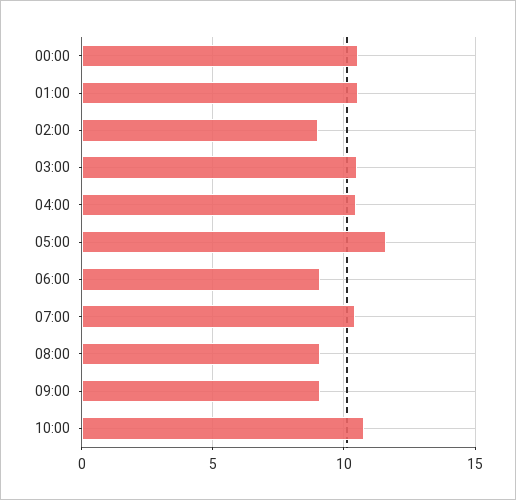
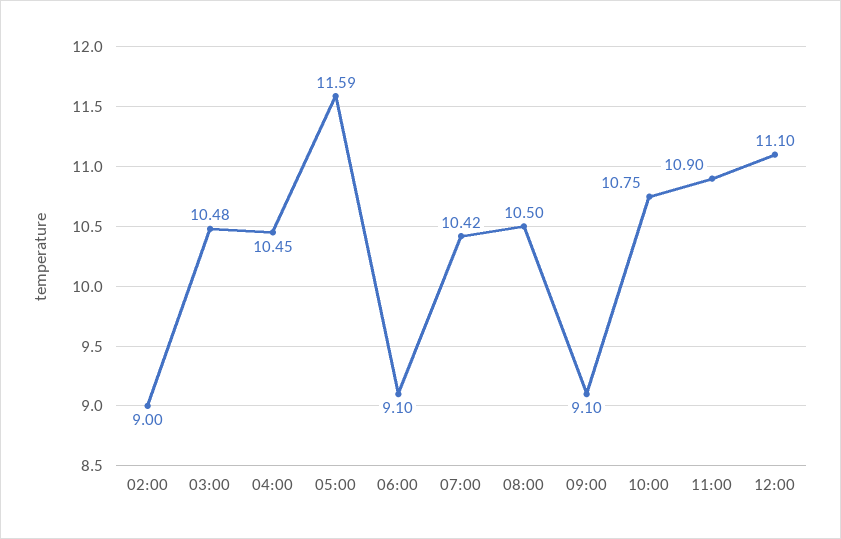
00:00: 10.5 -> none
01:00: 10.5 -> none
08:00: 9 -> 10.5
11:00: none -> 10.9
12:00: none -> 11.1

